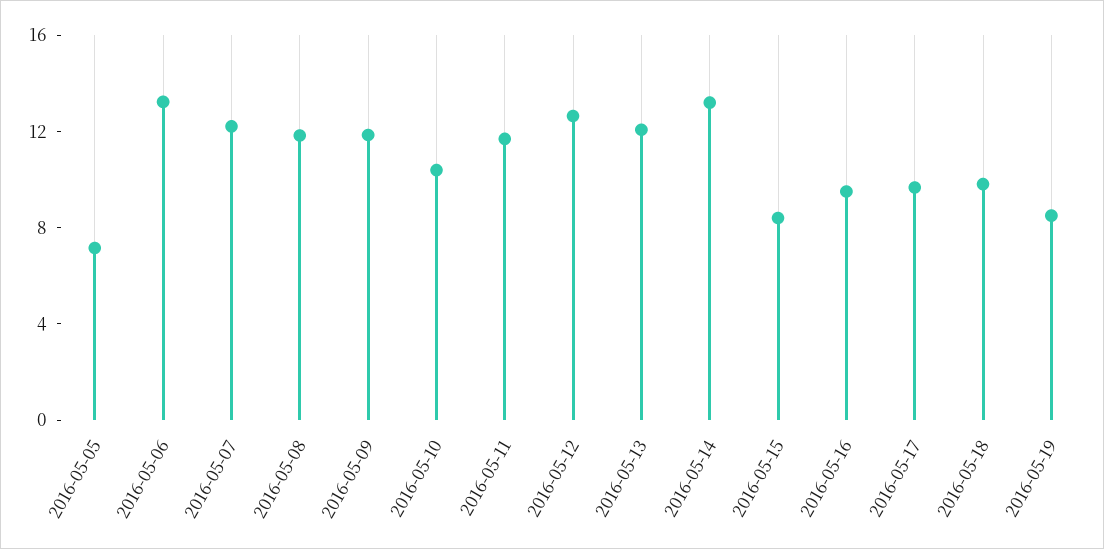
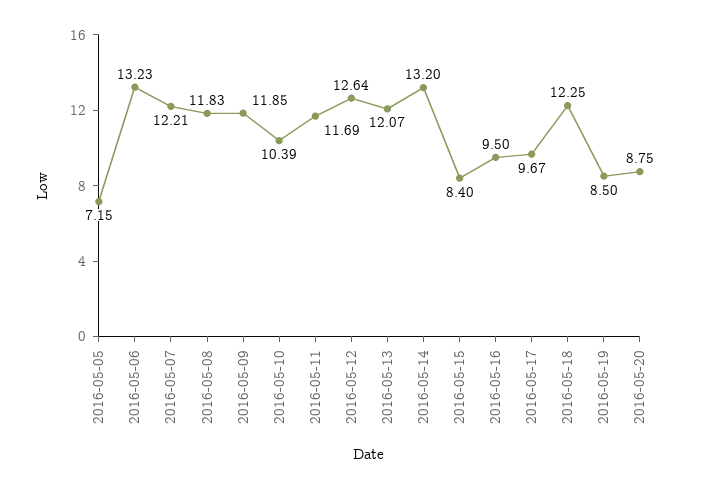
2016-05-18: 10 -> 12.25
2016-05-20: none -> 8.75

